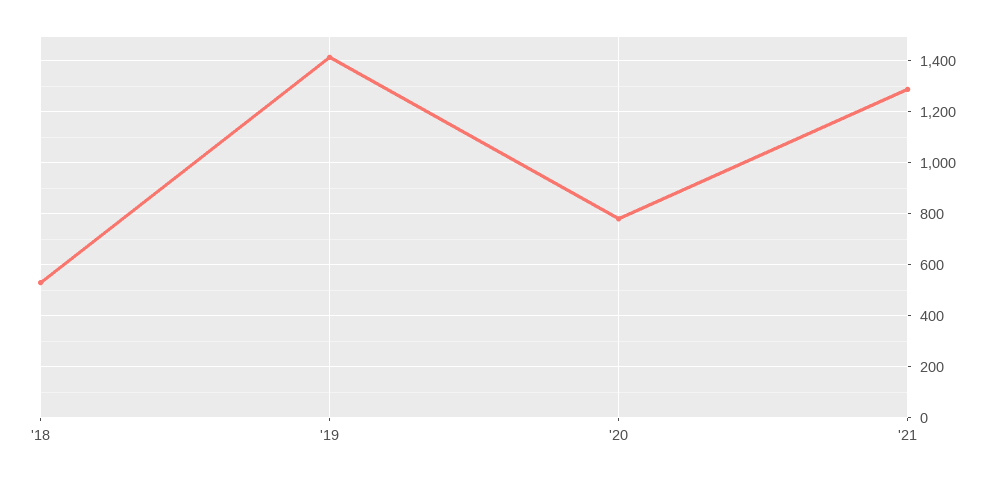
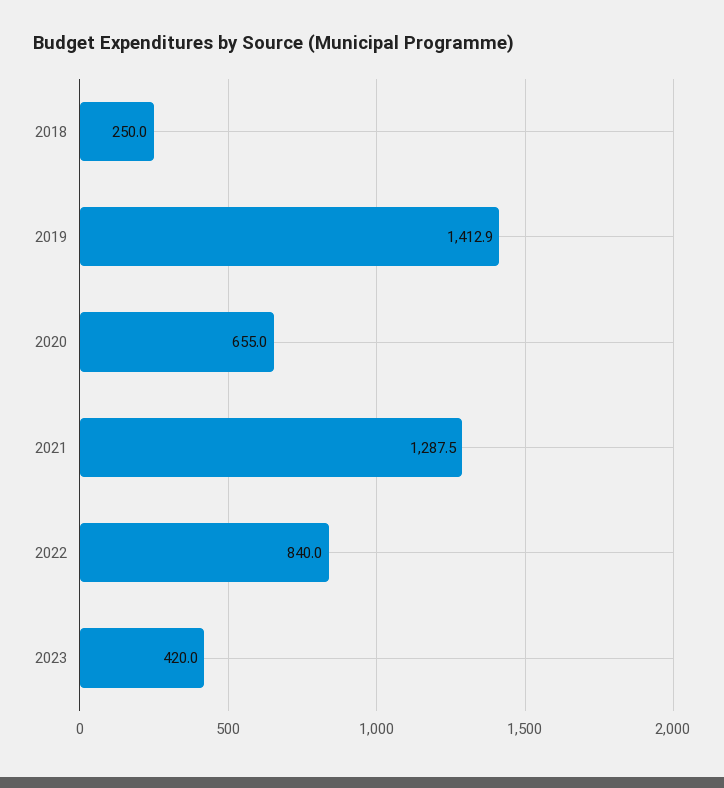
'18: 525 -> 250
'20: 775 -> 655
2022: none -> 840
2023: none -> 420

